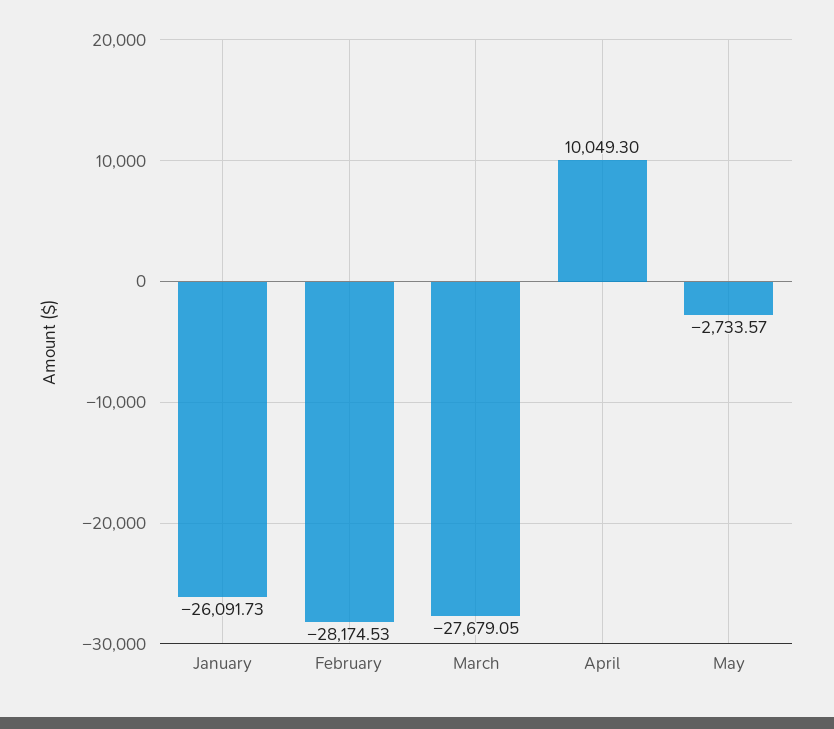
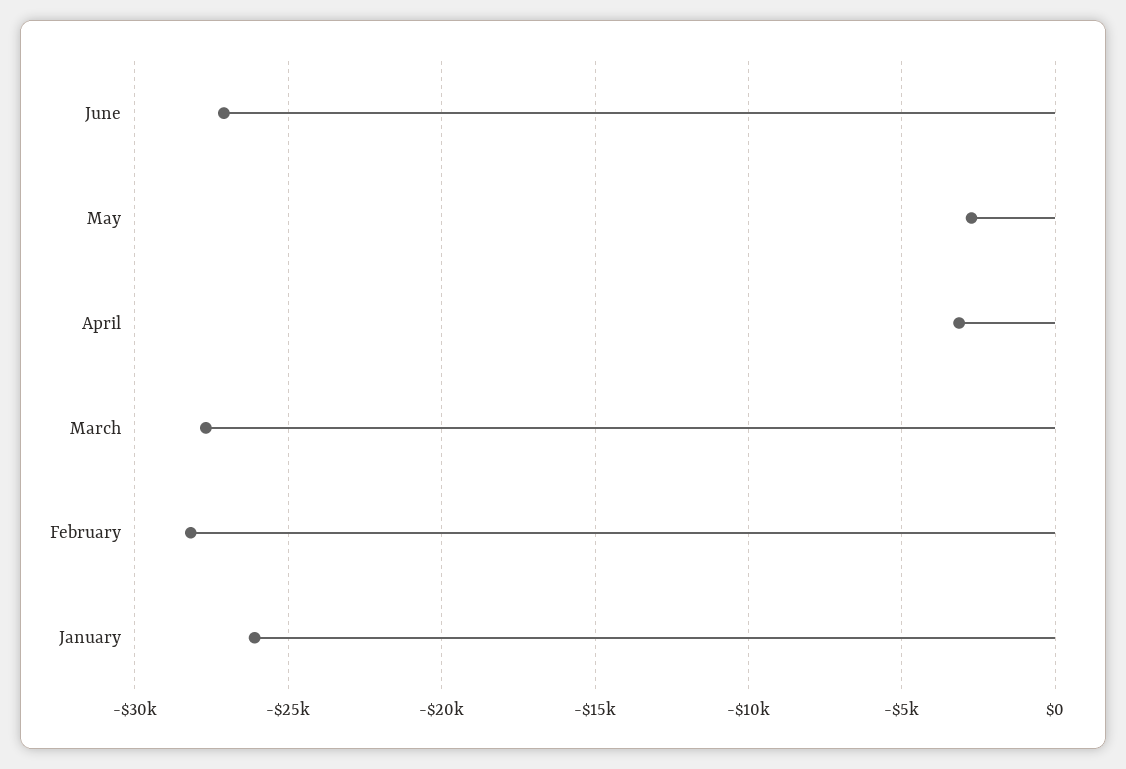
April: 10049.3 -> -3000
June: none -> -27000

